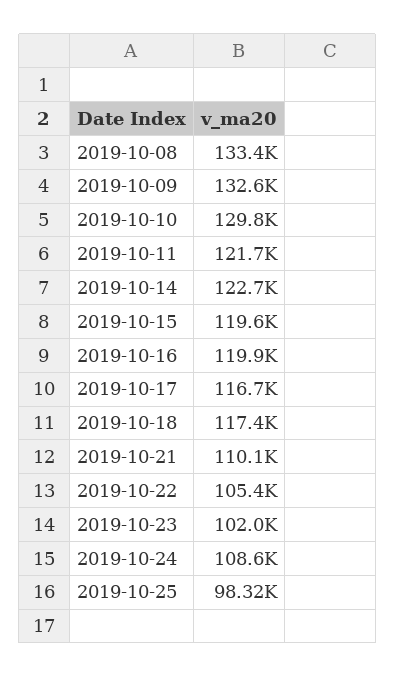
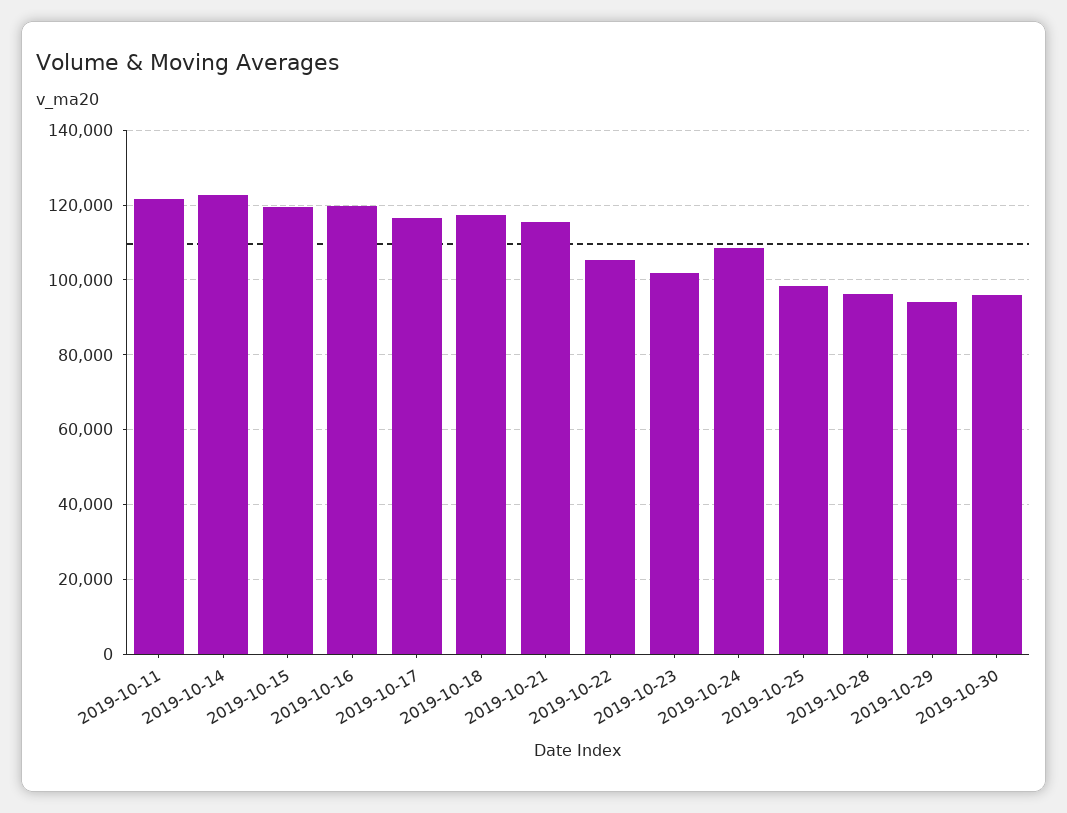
2019-10-08: 133400 -> none
2019-10-09: 132600 -> none
2019-10-10: 129800 -> none
2019-10-21: 110100 -> 116000
2019-10-28: none -> 96000
2019-10-29: none -> 94000
2019-10-30: none -> 96000

